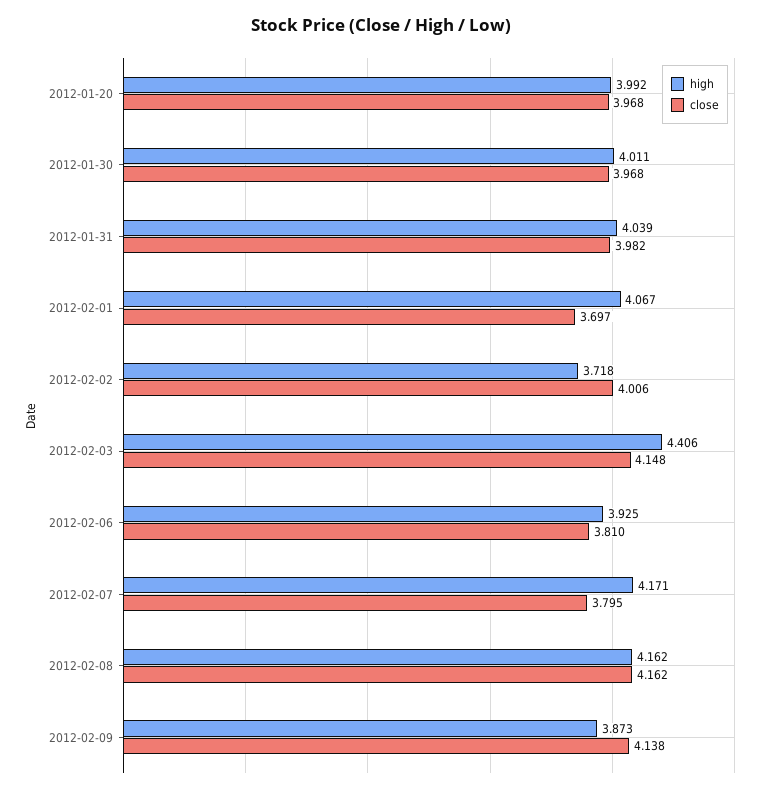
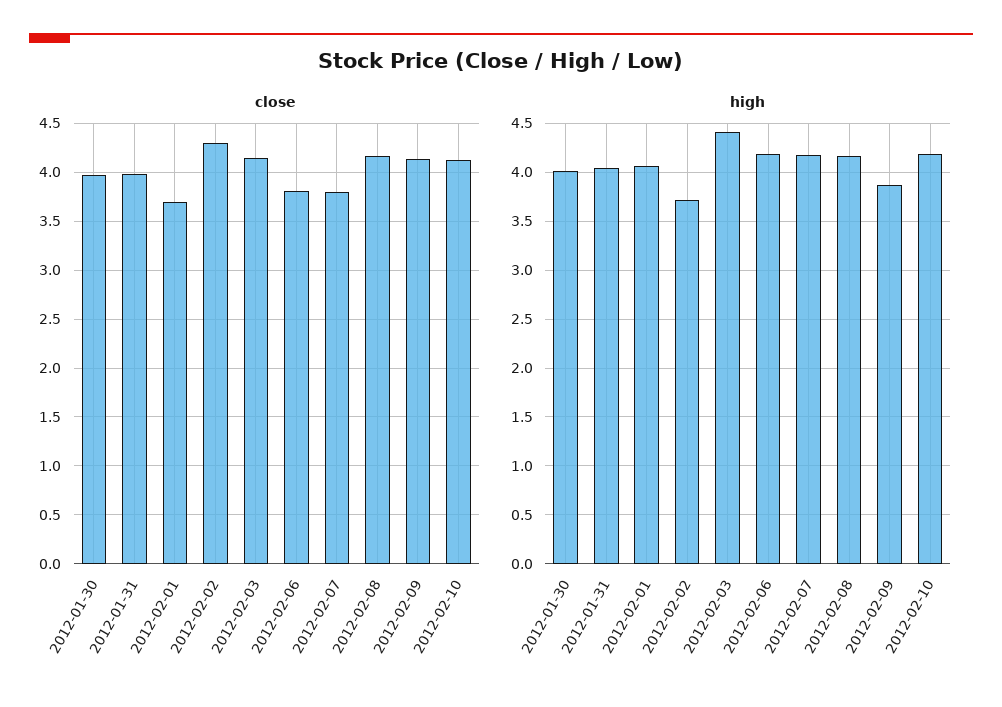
high, 2012-01-20: 3.992 -> none
close, 2012-01-20: 3.968 -> none
close, 2012-02-02: 4.006 -> 4.3
high, 2012-02-06: 3.925 -> 4.2
close, 2012-02-10: none -> 4.1
high, 2012-02-10: none -> 4.2

